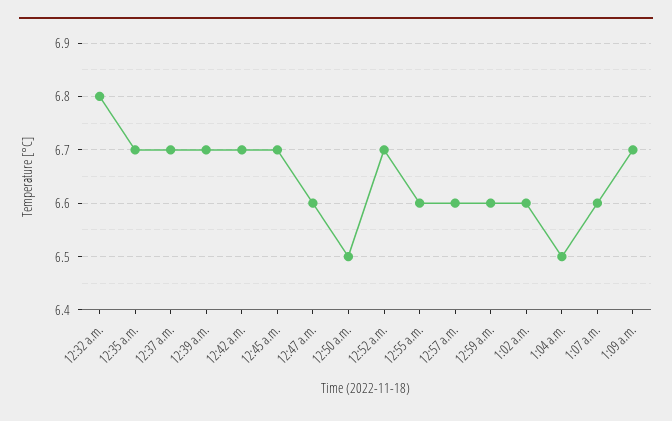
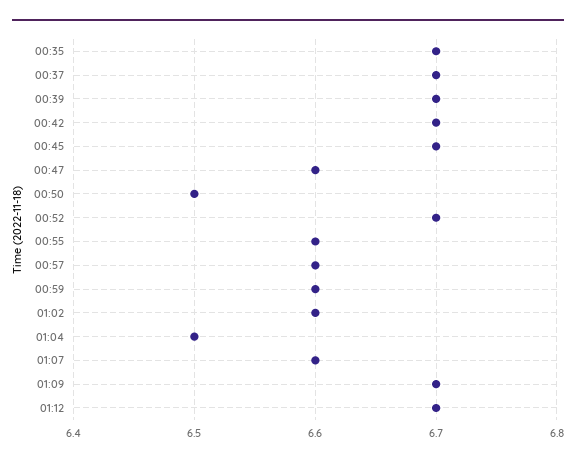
12:32 a.m.: 6.8 -> none
01:12: none -> 6.7

